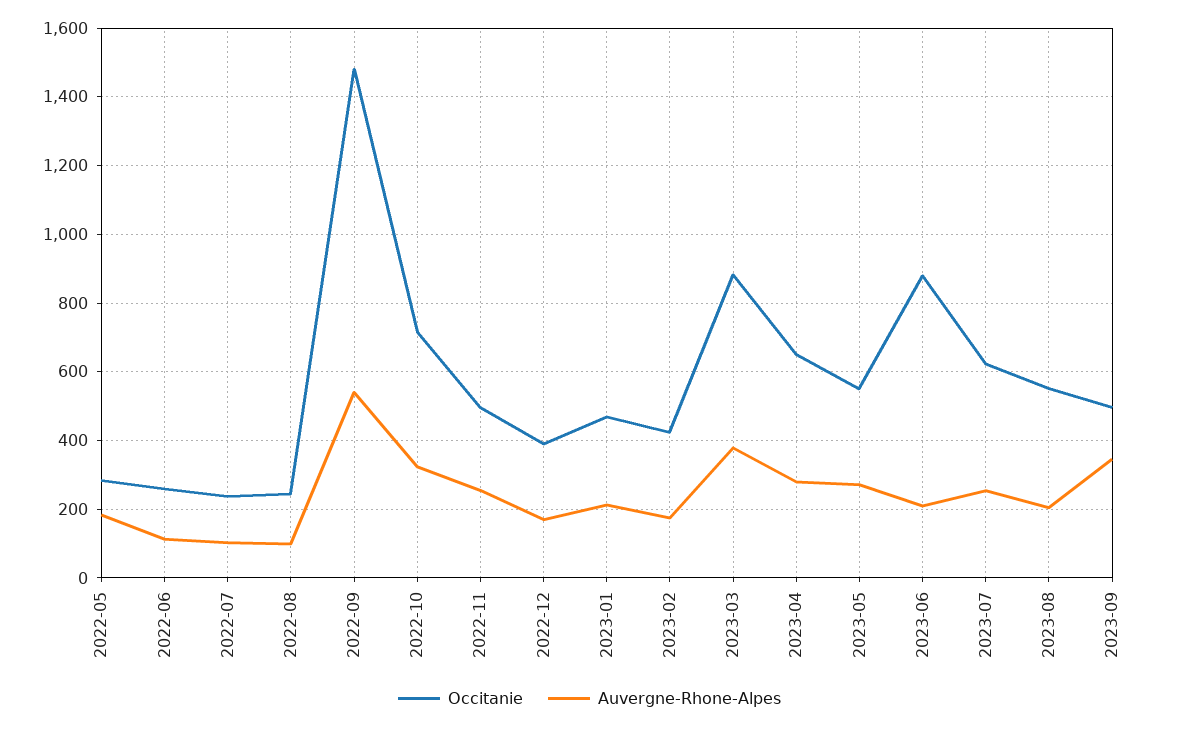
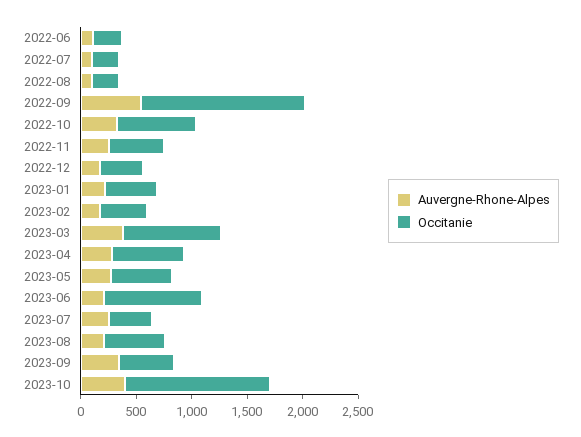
Occitanie, 2022-05: 280 -> none
Auvergne-Rhone-Alpes, 2022-05: 180 -> none
Occitanie, 2023-07: 620 -> 400
Auvergne-Rhone-Alpes, 2023-10: none -> 400
Occitanie, 2023-10: none -> 1300

